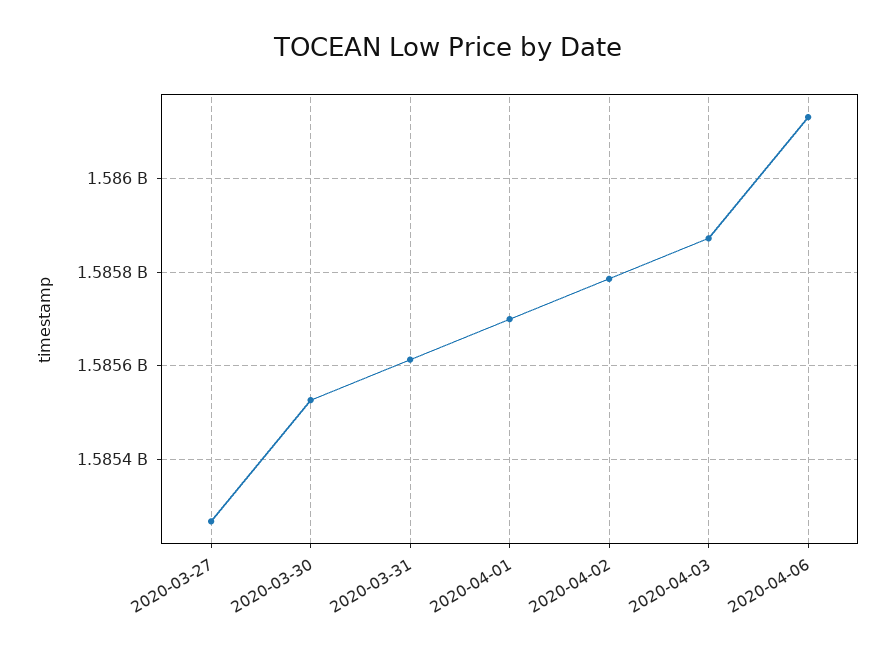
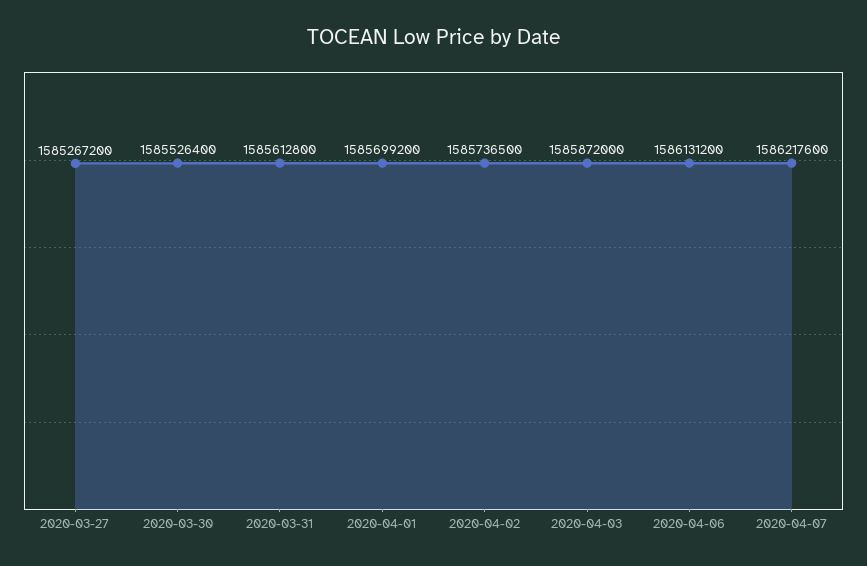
2020-04-02: 1585780000 -> 1585736500
2020-04-07: none -> 1586217600

